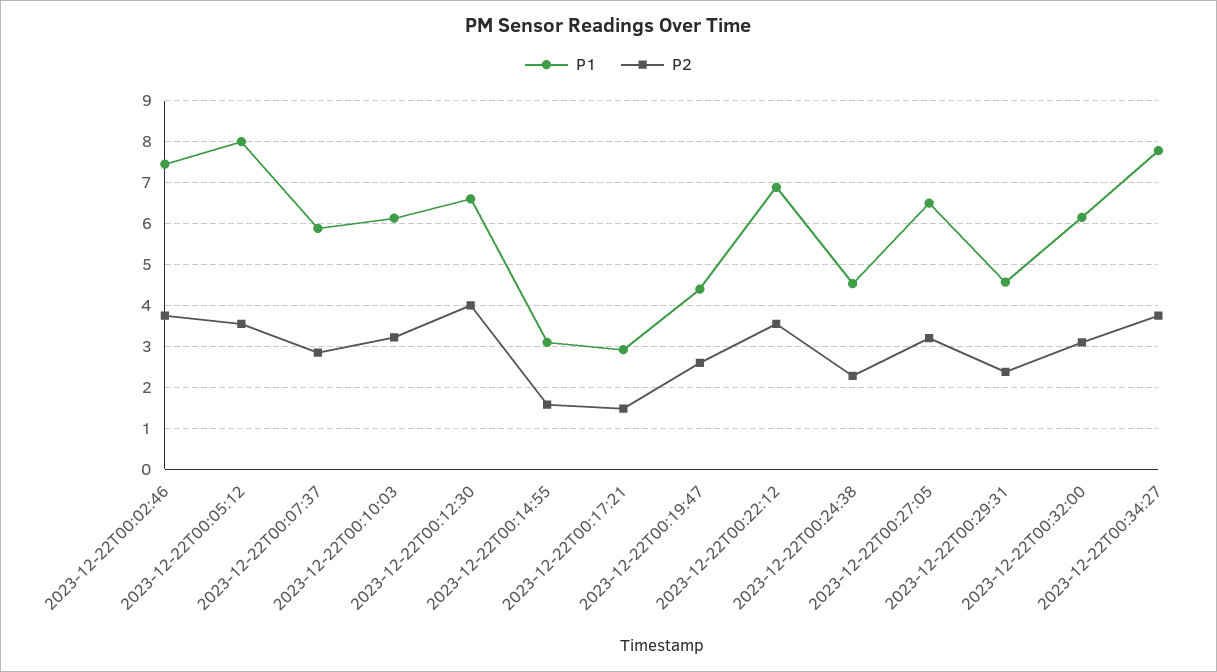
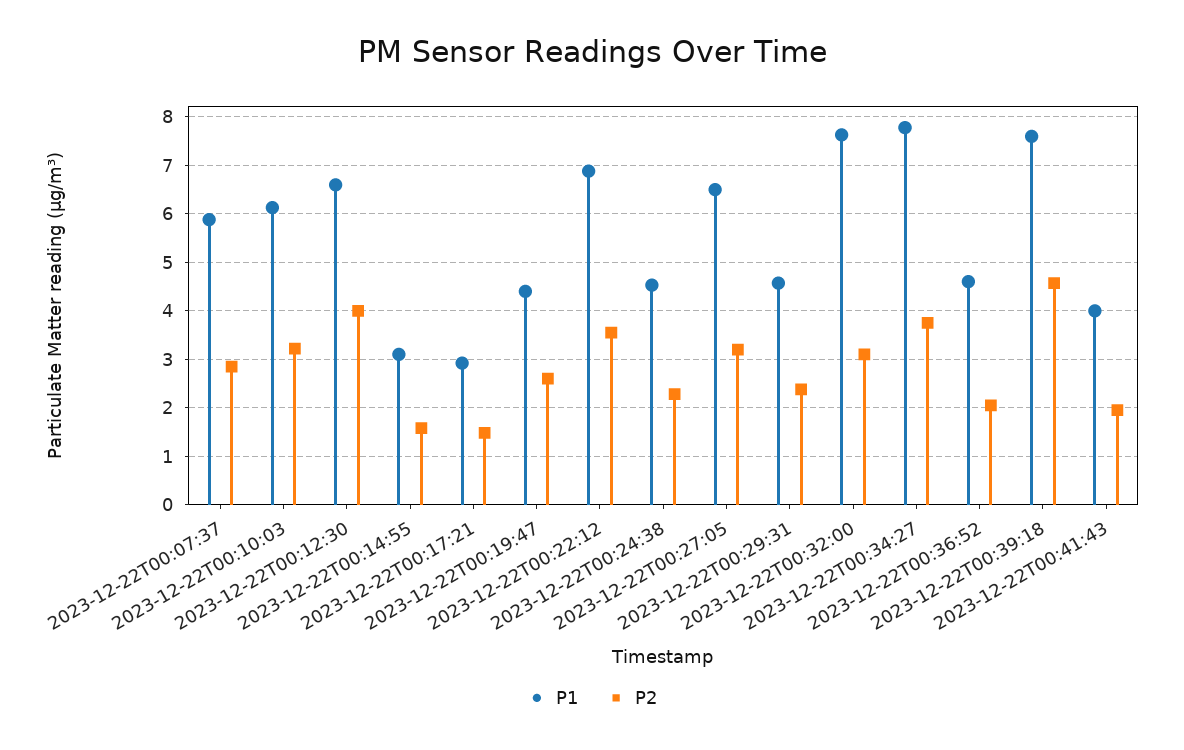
P1, 2023-12-22T00:02:46: 7.4 -> none
P2, 2023-12-22T00:02:46: 3.8 -> none
P1, 2023-12-22T00:05:12: 8 -> none
P2, 2023-12-22T00:05:12: 3.6 -> none
P1, 2023-12-22T00:32:00: 6.2 -> 7.6
P1, 2023-12-22T00:36:52: none -> 4.6
P2, 2023-12-22T00:36:52: none -> 2
P1, 2023-12-22T00:39:18: none -> 7.6
P2, 2023-12-22T00:39:18: none -> 4.6
P1, 2023-12-22T00:41:43: none -> 4
P2, 2023-12-22T00:41:43: none -> 2

